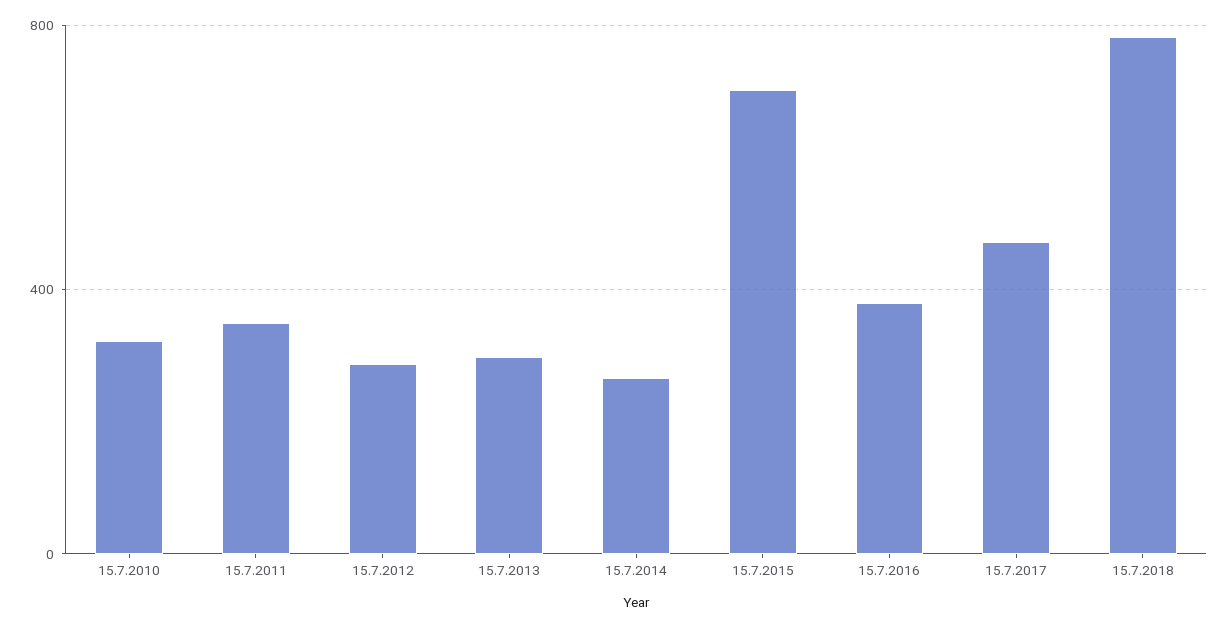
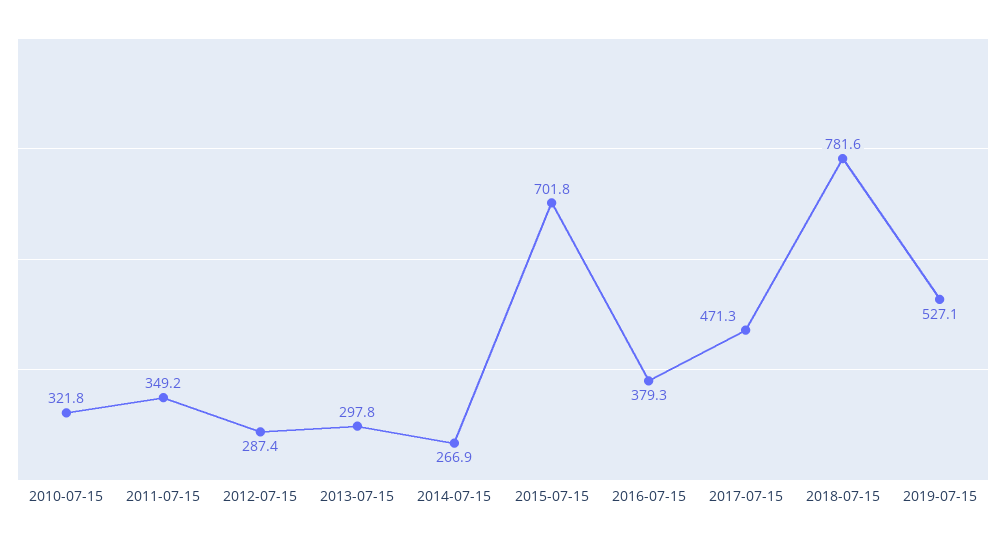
2019-07-15: none -> 527.1

